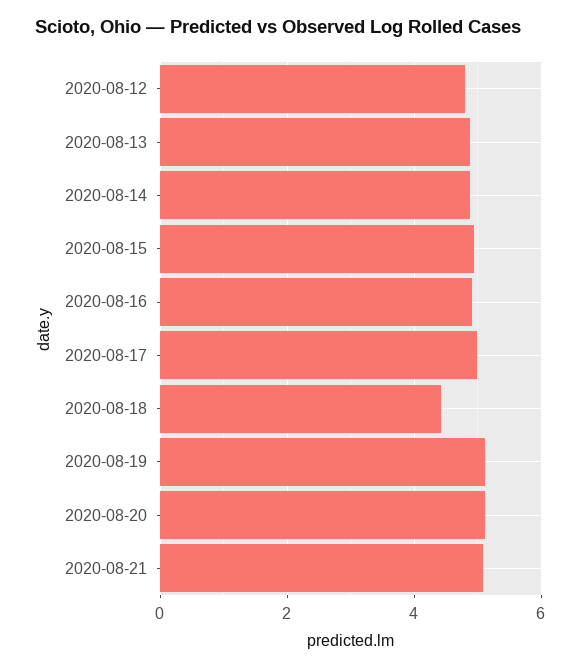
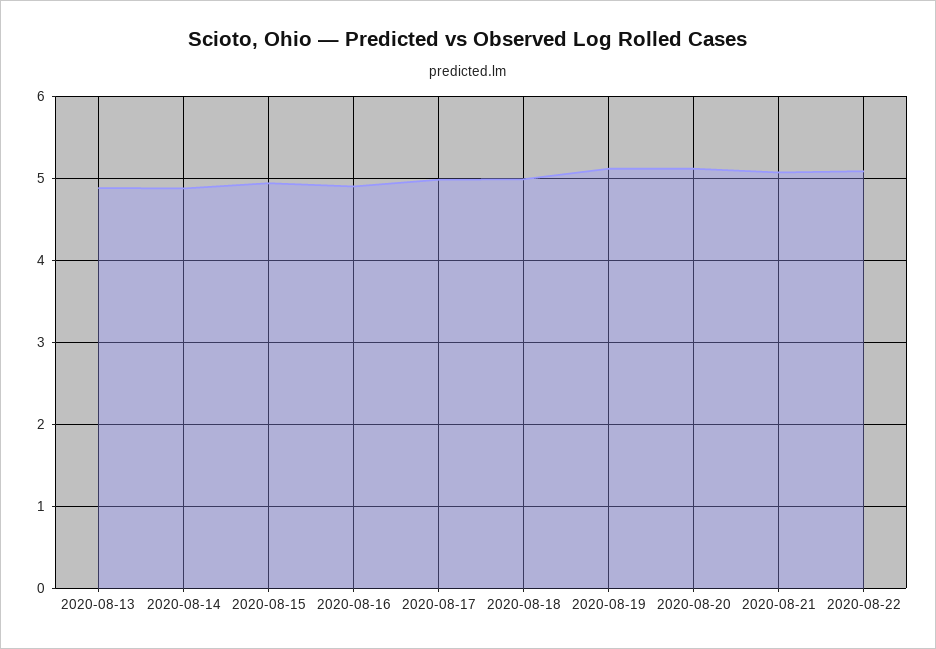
2020-08-12: 4.8 -> none
2020-08-18: 4.4 -> 5
2020-08-22: none -> 5.1

